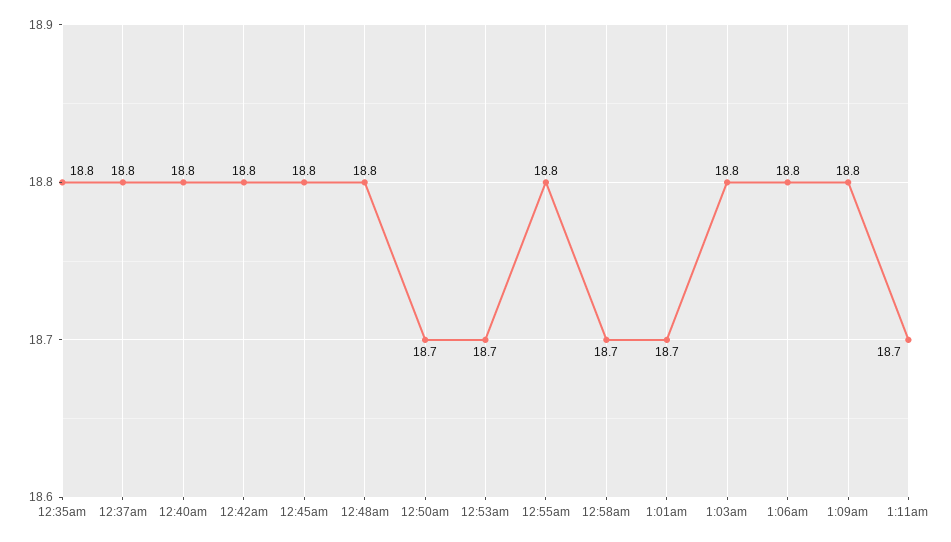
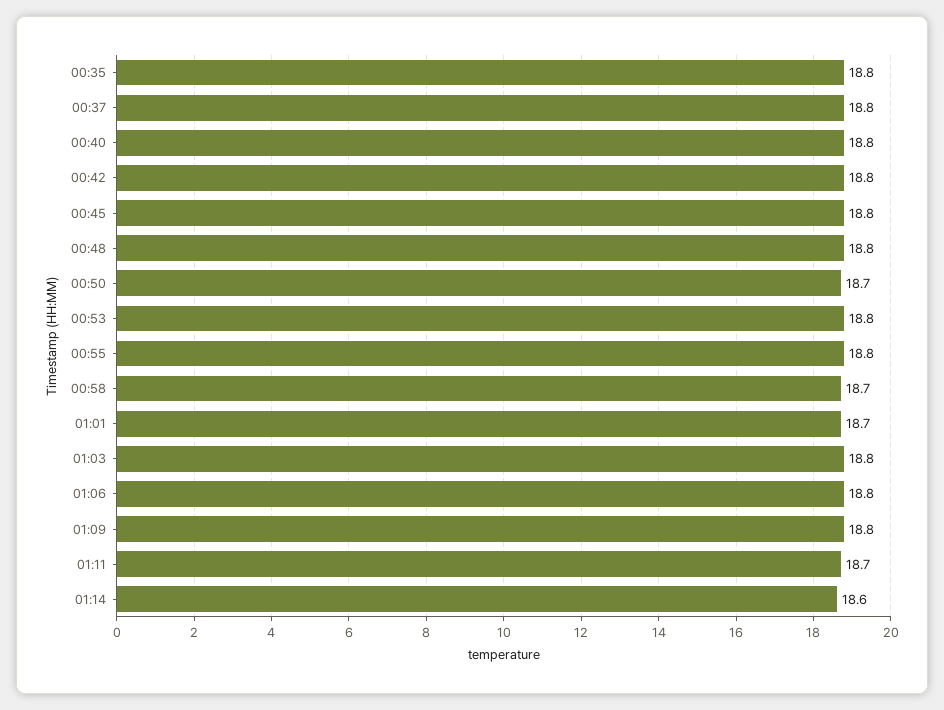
12:53am: 18.7 -> 18.8
01:14: none -> 18.6

